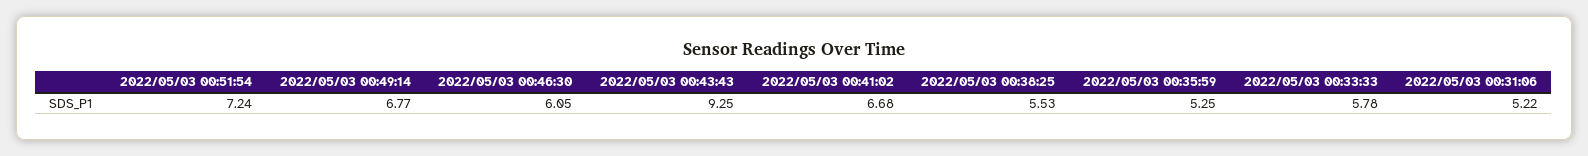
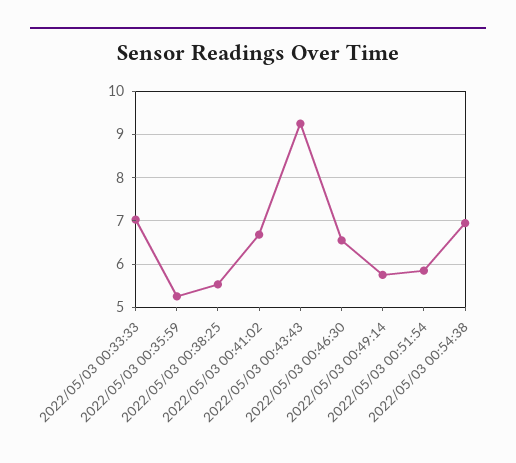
2022/05/03 00:51:54: 7.24 -> 5.8
2022/05/03 00:49:14: 6.77 -> 5.8
2022/05/03 00:46:30: 6.05 -> 6.6
2022/05/03 00:33:33: 5.78 -> 7
2022/05/03 00:31:06: 5.22 -> none
2022/05/03 00:54:38: none -> 7

